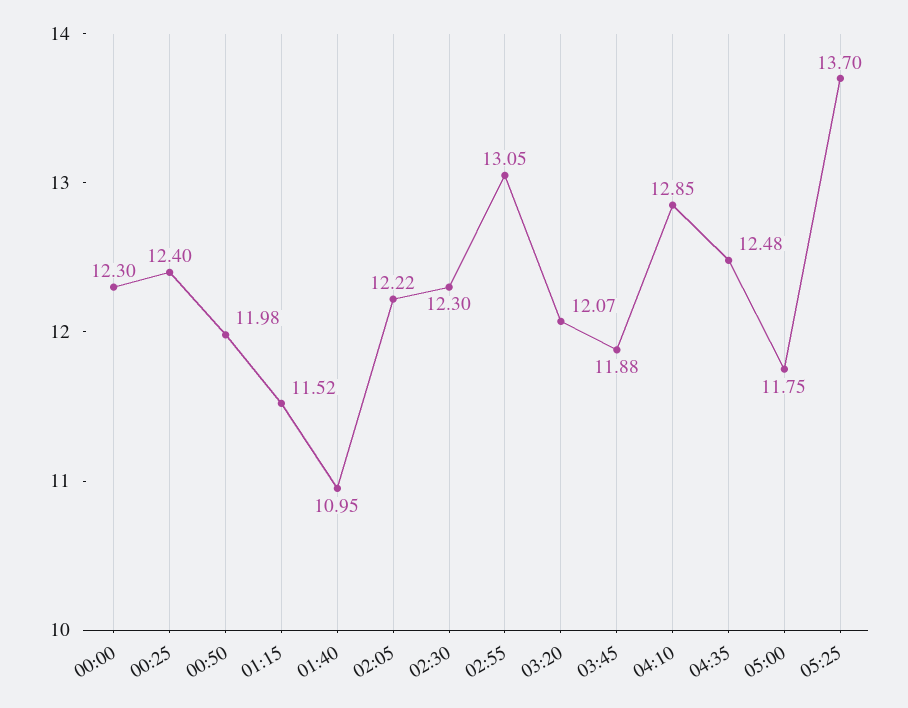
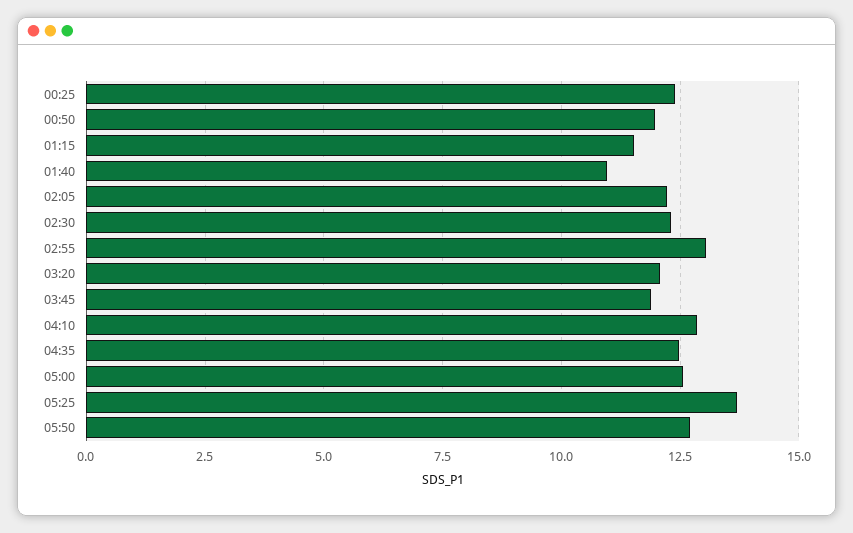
00:00: 12.3 -> none
05:00: 11.75 -> 12.5
05:50: none -> 12.75

